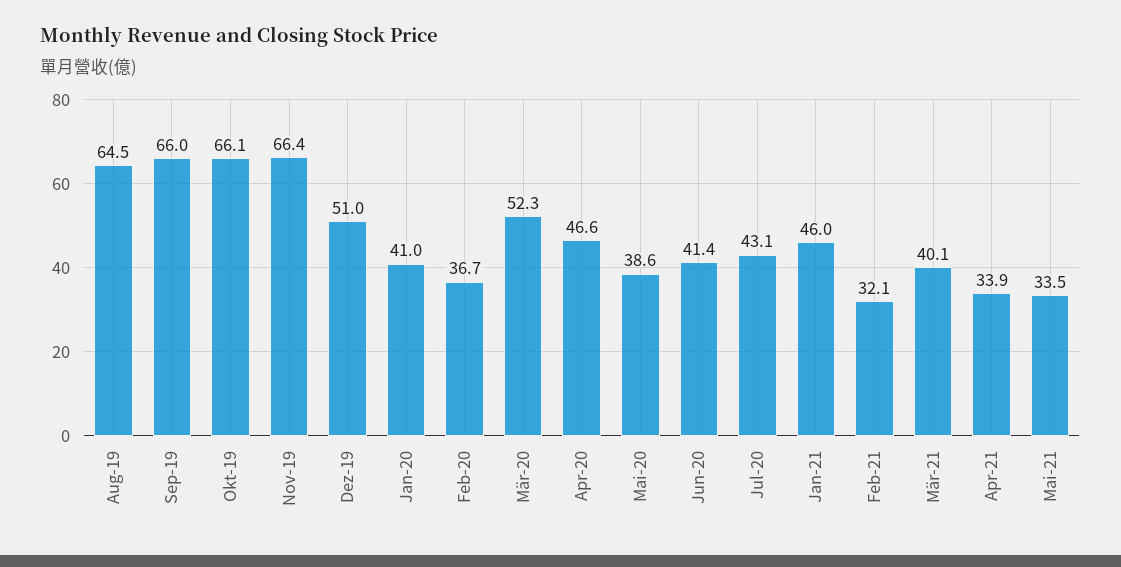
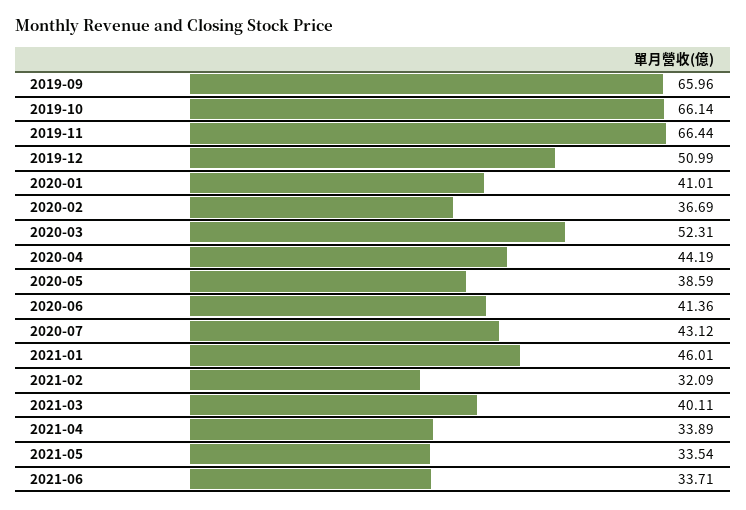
Aug-19: 64.5 -> none
Apr-20: 46.6 -> 44.19
2021-06: none -> 33.71

